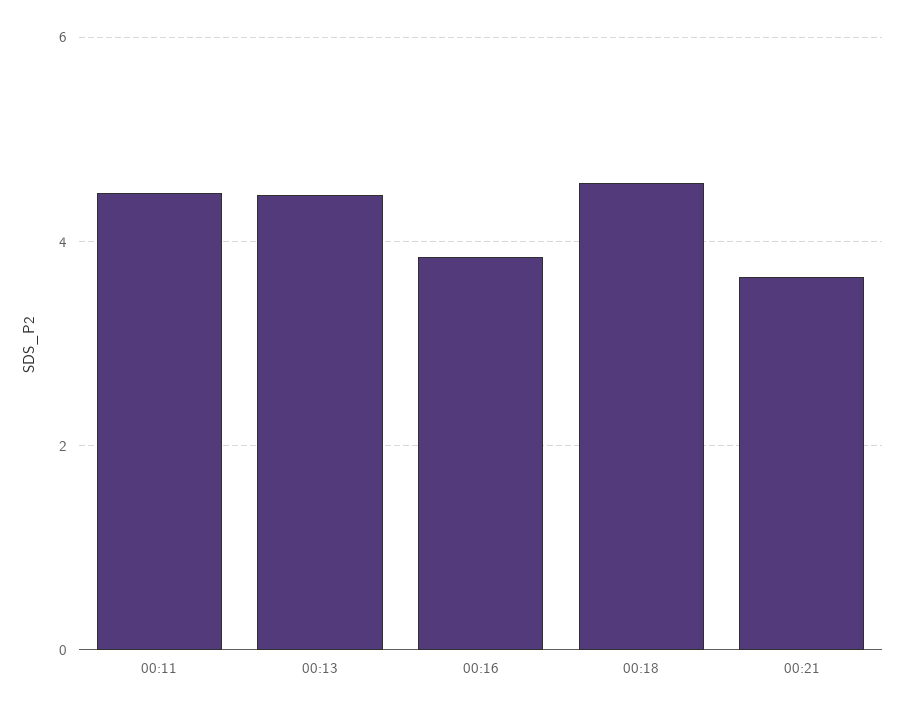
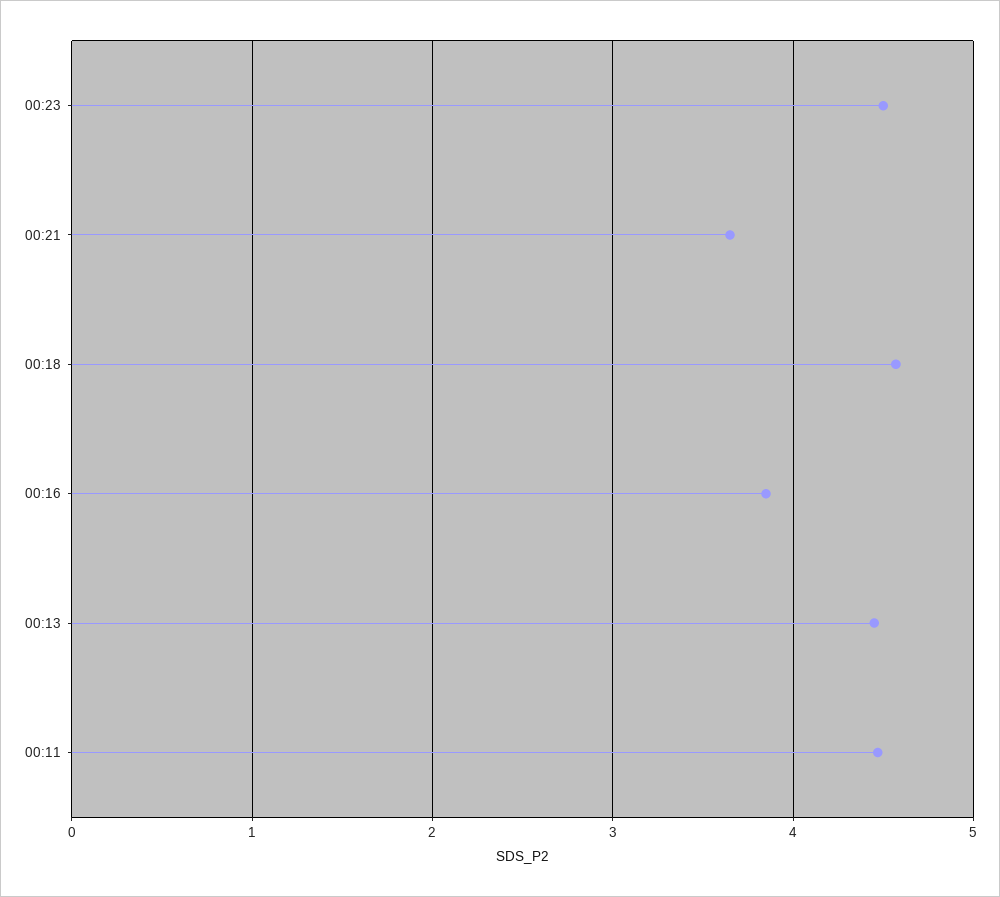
00:23: none -> 4.5

